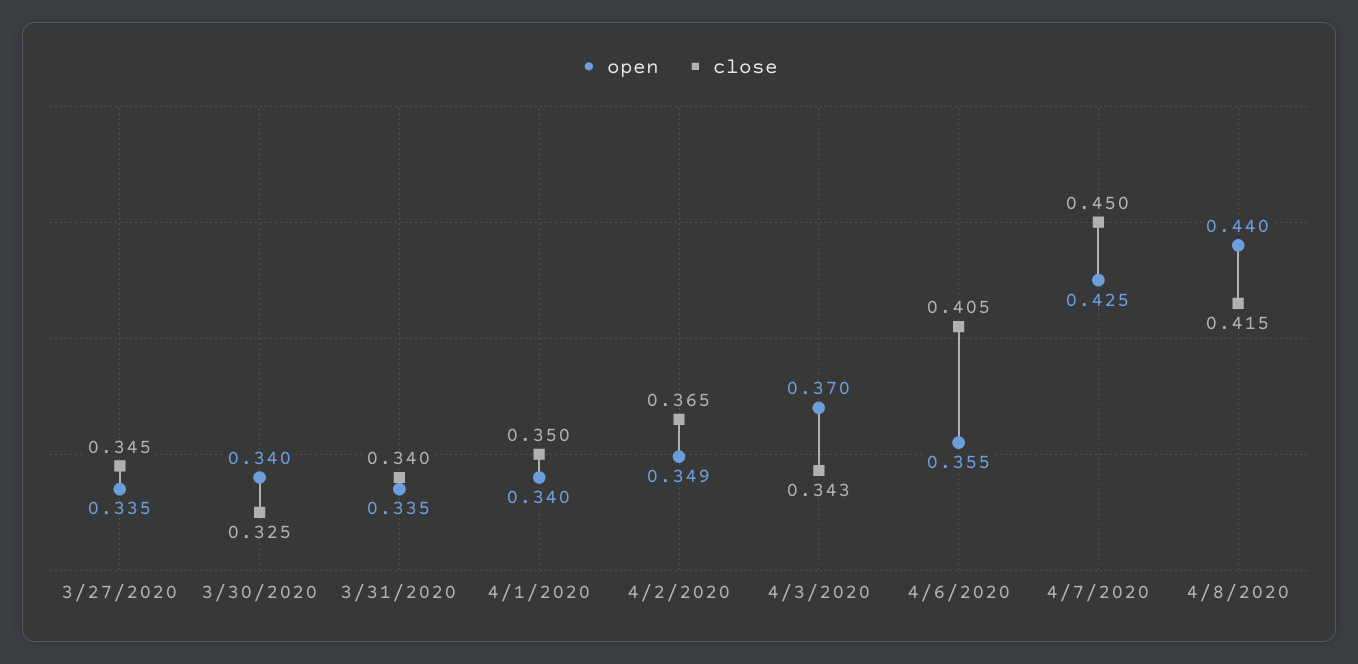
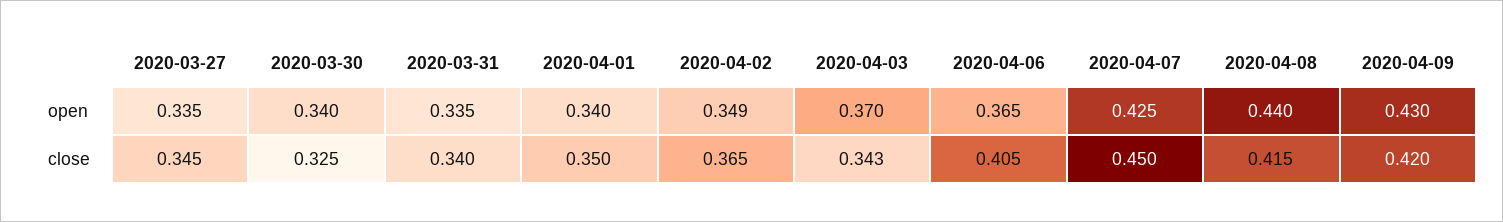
open, 4/6/2020: 0.355 -> 0.365
open, 2020-04-09: none -> 0.43
close, 2020-04-09: none -> 0.42

